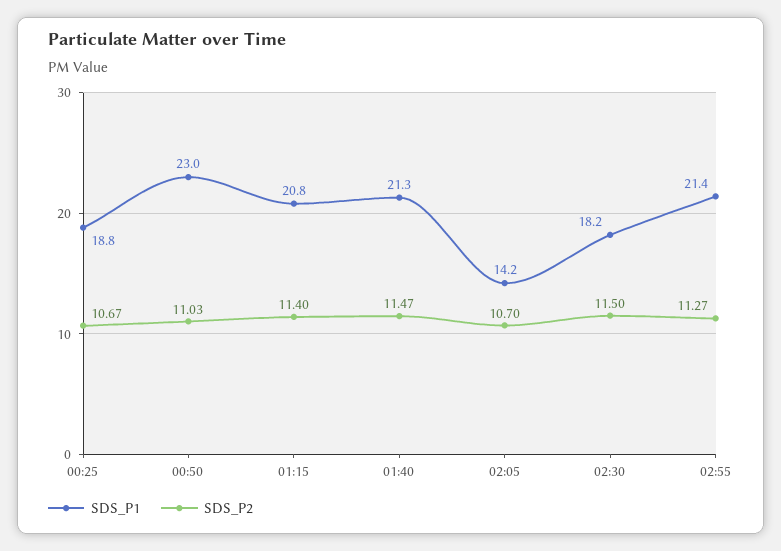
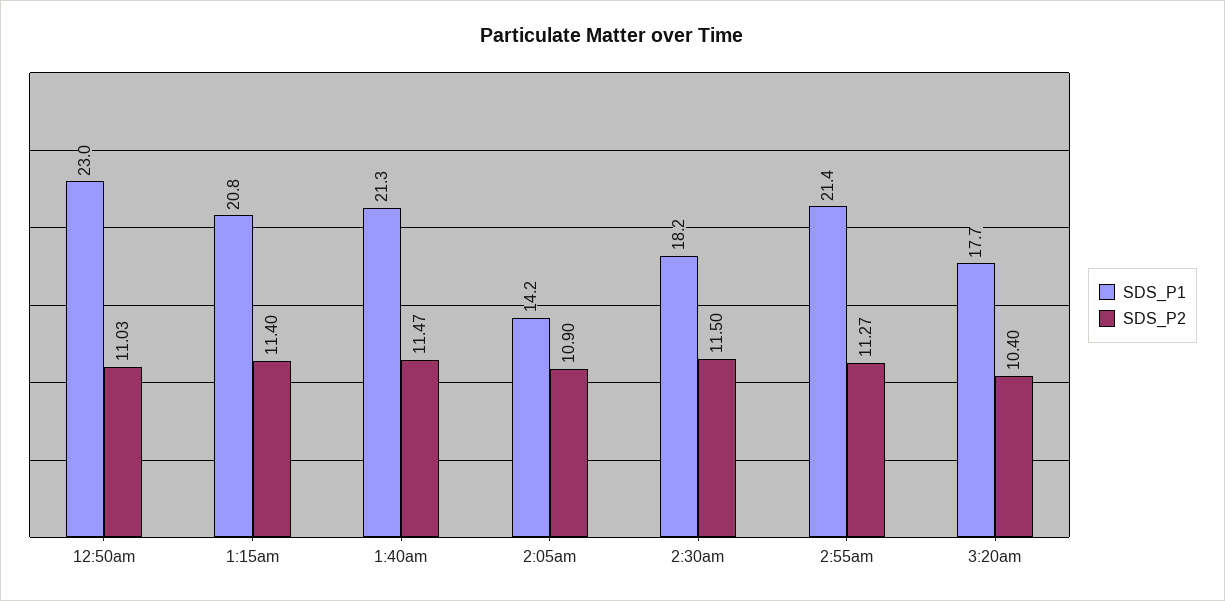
SDS_P1, 00:25: 18.8 -> none
SDS_P2, 00:25: 10.67 -> none
SDS_P2, 02:05: 10.7 -> 10.9
SDS_P1, 3:20am: none -> 17.7
SDS_P2, 3:20am: none -> 10.4

